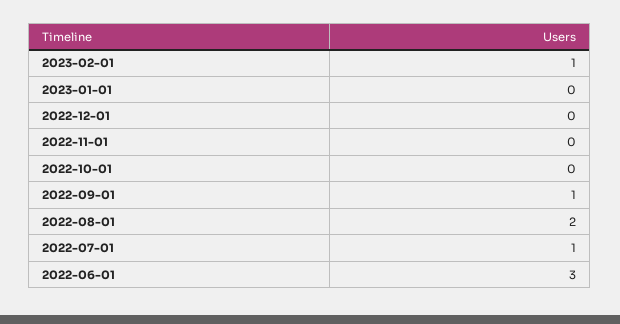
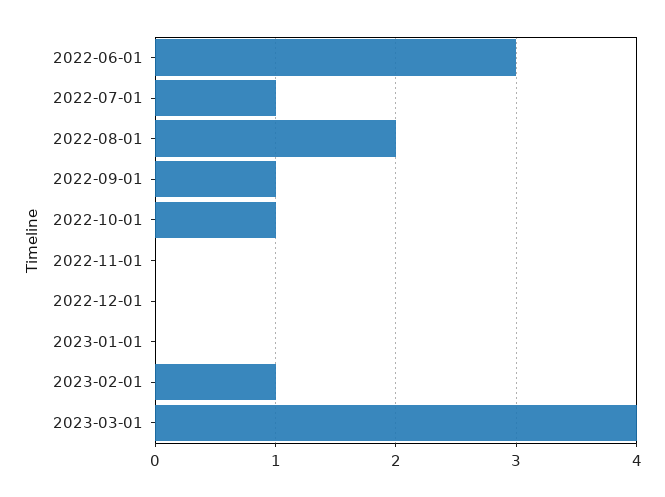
2022-10-01: 0 -> 1
2023-03-01: none -> 4

